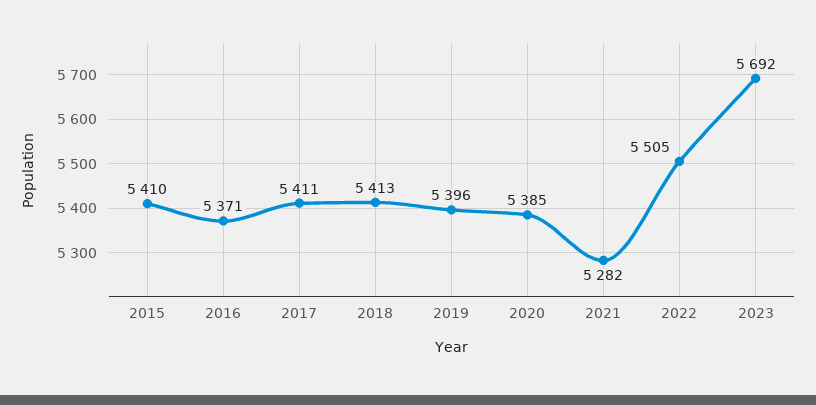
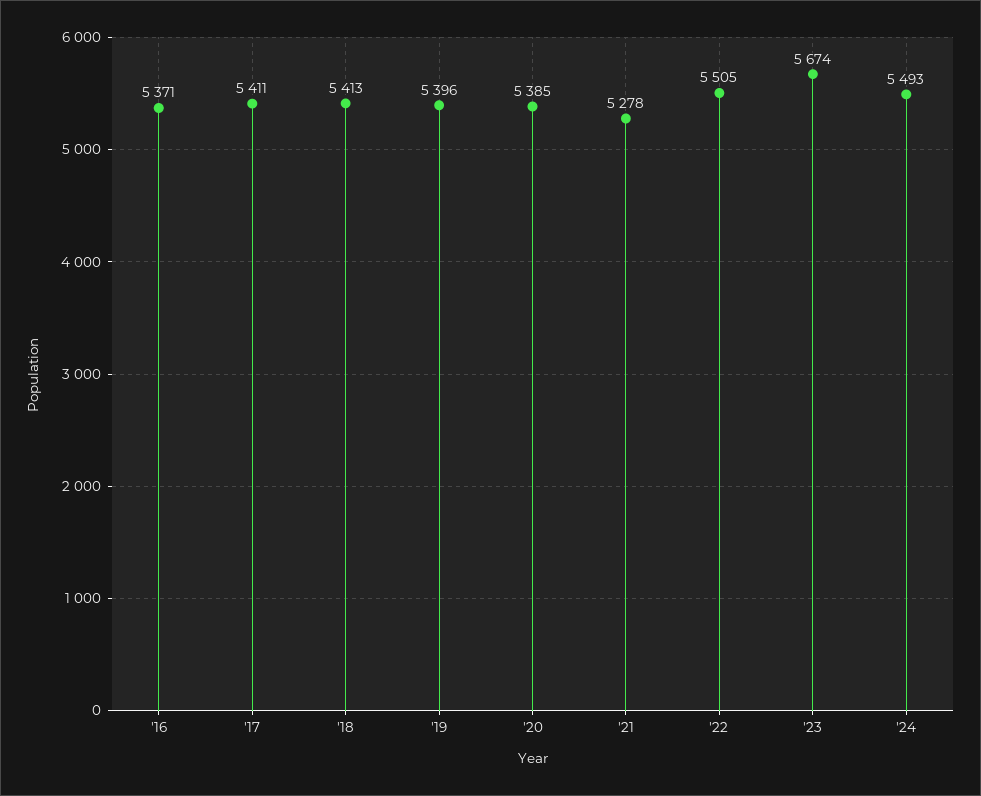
2015: 5410 -> none
2021: 5282 -> 5278
2023: 5692 -> 5674
'24: none -> 5493

